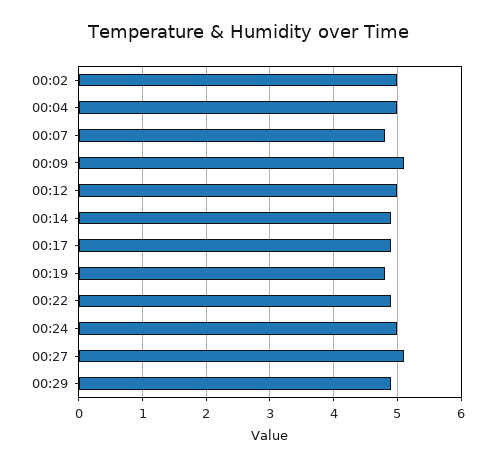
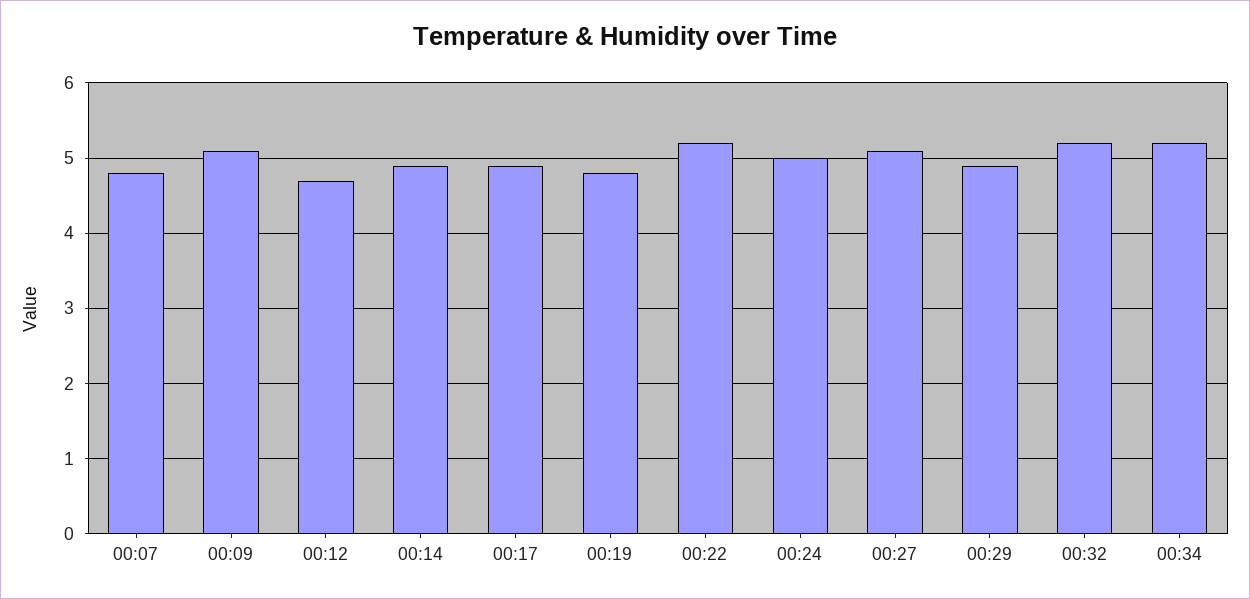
00:02: 5 -> none
00:04: 5 -> none
00:12: 5 -> 4.7
00:22: 4.9 -> 5.2
00:32: none -> 5.2
00:34: none -> 5.2

